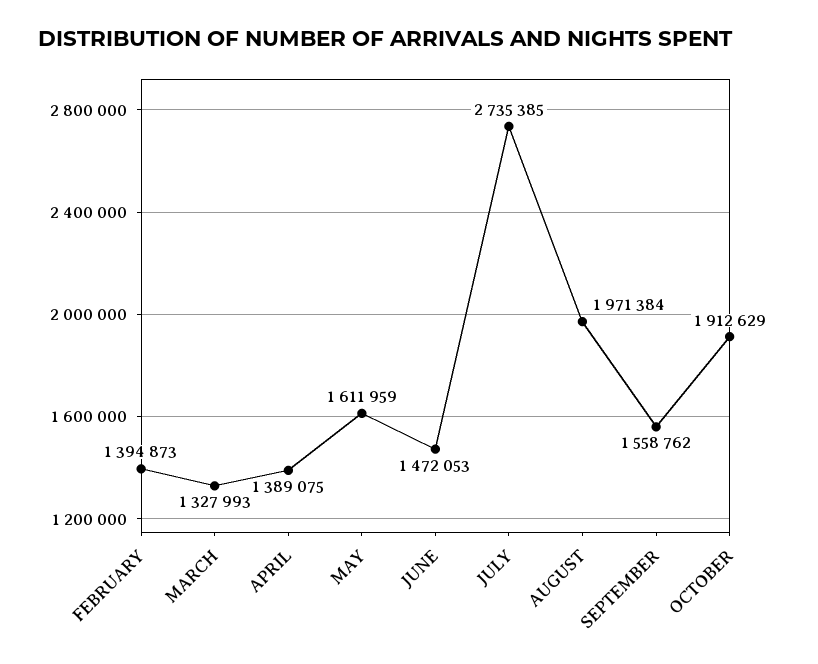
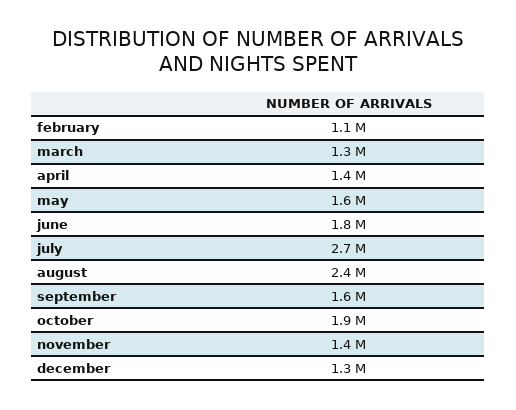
FEBRUARY: 1394873 -> 1100000
JUNE: 1472053 -> 1800000
AUGUST: 1971384 -> 2400000
november: none -> 1400000
december: none -> 1300000

